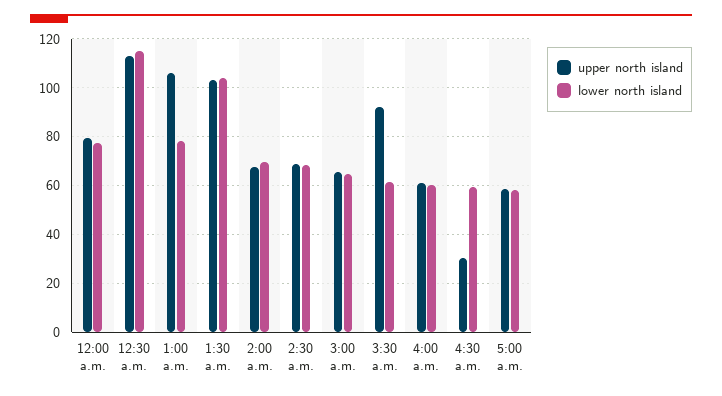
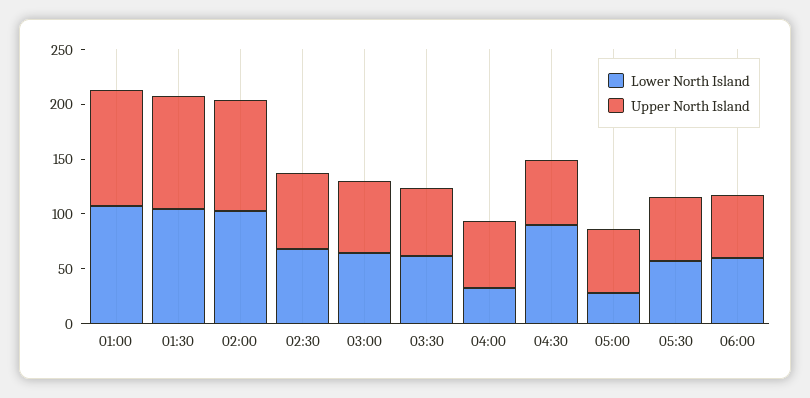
upper north island, 12:00 a.m.: 80 -> none
lower north island, 12:00 a.m.: 77.5 -> none
upper north island, 12:30 a.m.: 112.5 -> none
lower north island, 12:30 a.m.: 115 -> none
lower north island, 1:00 a.m.: 77.5 -> 110
upper north island, 2:00 a.m.: 67.5 -> 100
lower north island, 2:00 a.m.: 70 -> 100
upper north island, 3:30 a.m.: 92.5 -> 60
lower north island, 4:00 a.m.: 60 -> 30
upper north island, 4:30 a.m.: 30 -> 60
lower north island, 4:30 a.m.: 60 -> 90
lower north island, 5:00 a.m.: 57.5 -> 30
lower north island, 05:30: none -> 60
upper north island, 05:30: none -> 60
lower north island, 06:00: none -> 60
upper north island, 06:00: none -> 60

